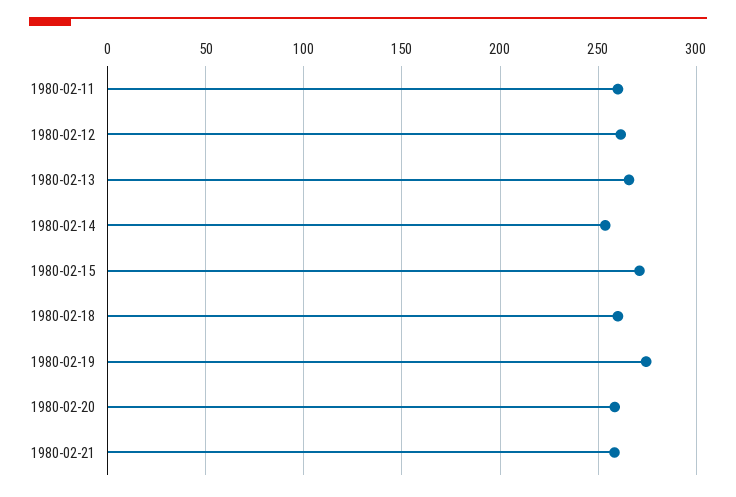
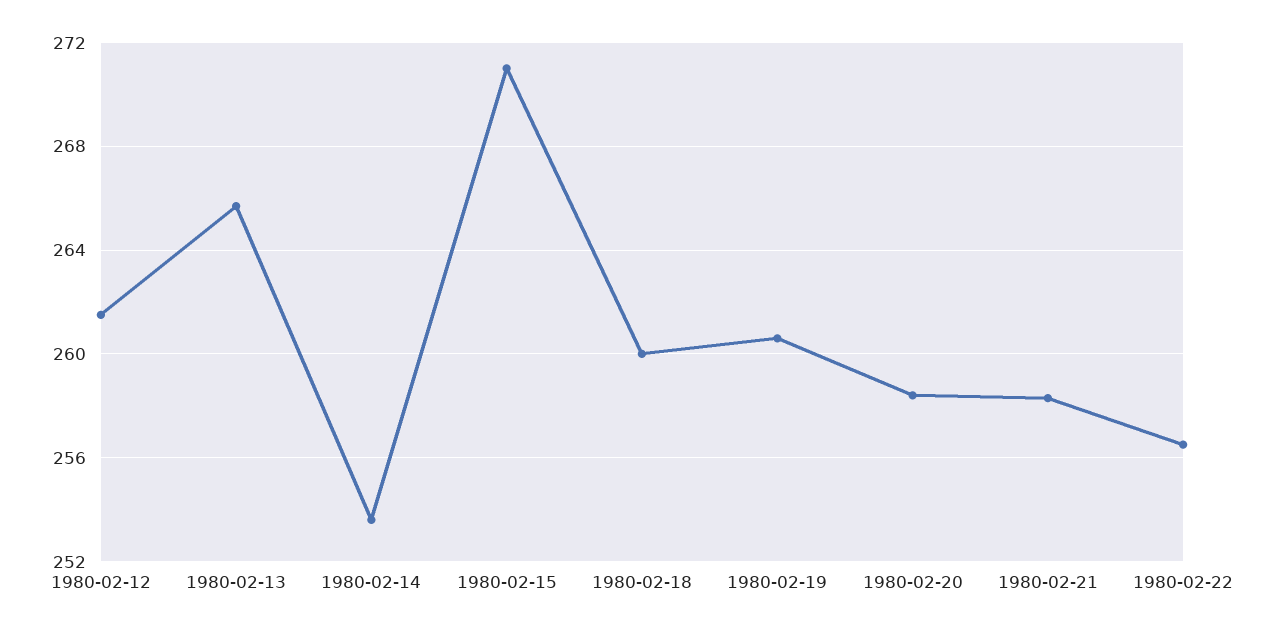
1980-02-11: 260 -> none
1980-02-19: 275 -> 260.5
1980-02-22: none -> 256.5

